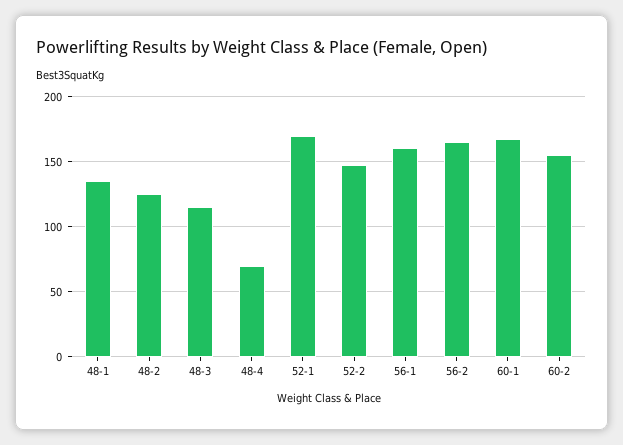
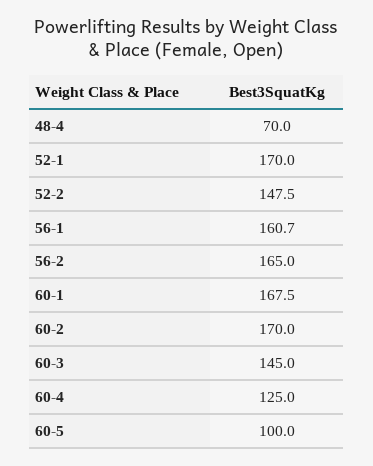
48-1: 135 -> none
48-2: 125 -> none
48-3: 115 -> none
60-2: 155 -> 170
60-3: none -> 145
60-4: none -> 125
60-5: none -> 100

